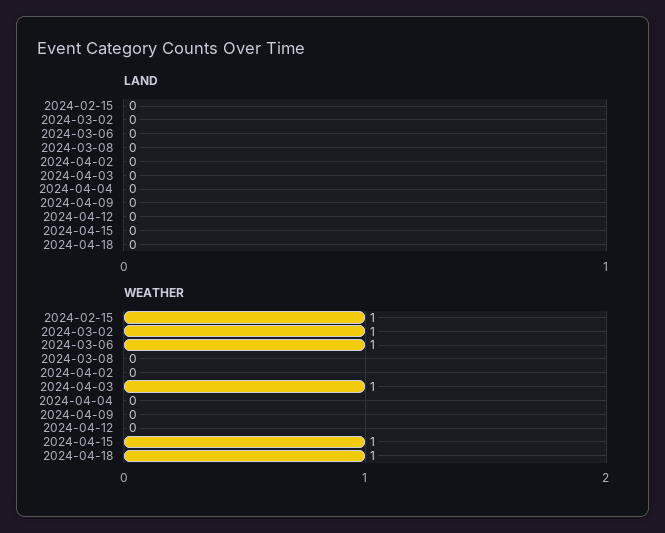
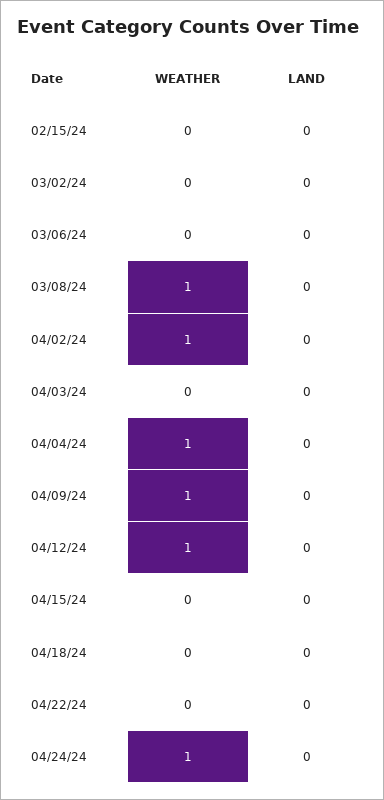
WEATHER, 2024-02-15: 1 -> 0
WEATHER, 2024-03-02: 1 -> 0
WEATHER, 2024-03-06: 1 -> 0
WEATHER, 2024-03-08: 0 -> 1
WEATHER, 2024-04-02: 0 -> 1
WEATHER, 2024-04-03: 1 -> 0
WEATHER, 2024-04-04: 0 -> 1
WEATHER, 2024-04-09: 0 -> 1
WEATHER, 2024-04-12: 0 -> 1
WEATHER, 2024-04-15: 1 -> 0
WEATHER, 2024-04-18: 1 -> 0
WEATHER, 04/22/24: none -> 0
LAND, 04/22/24: none -> 0
WEATHER, 04/24/24: none -> 1
LAND, 04/24/24: none -> 0

